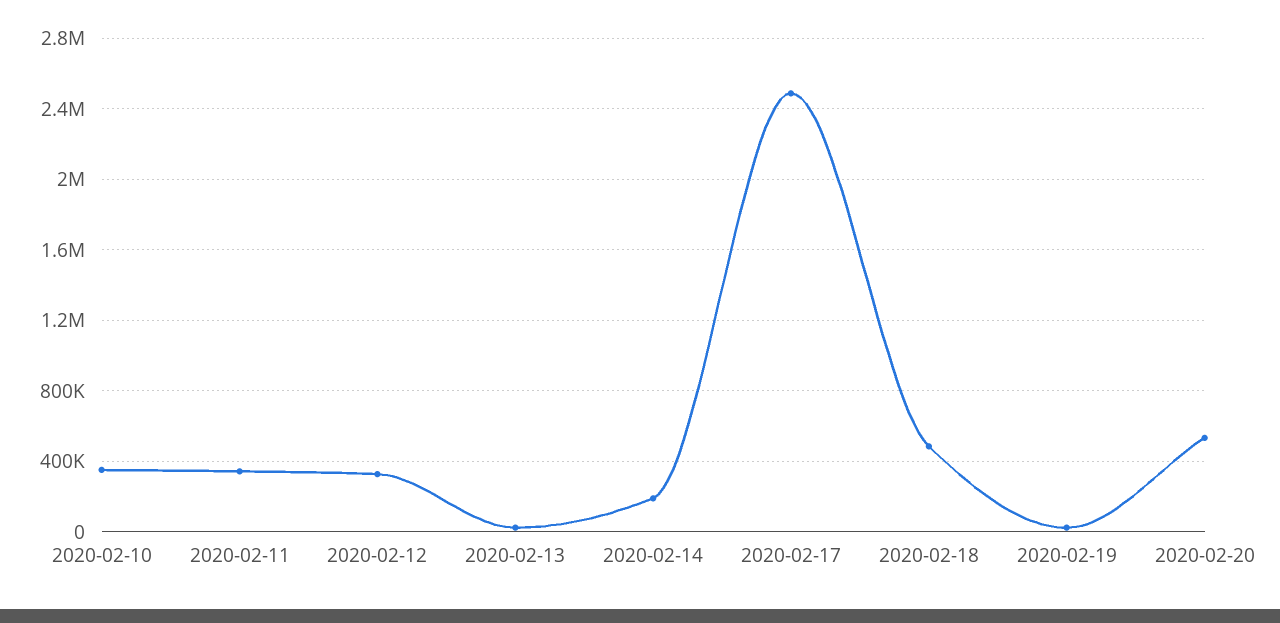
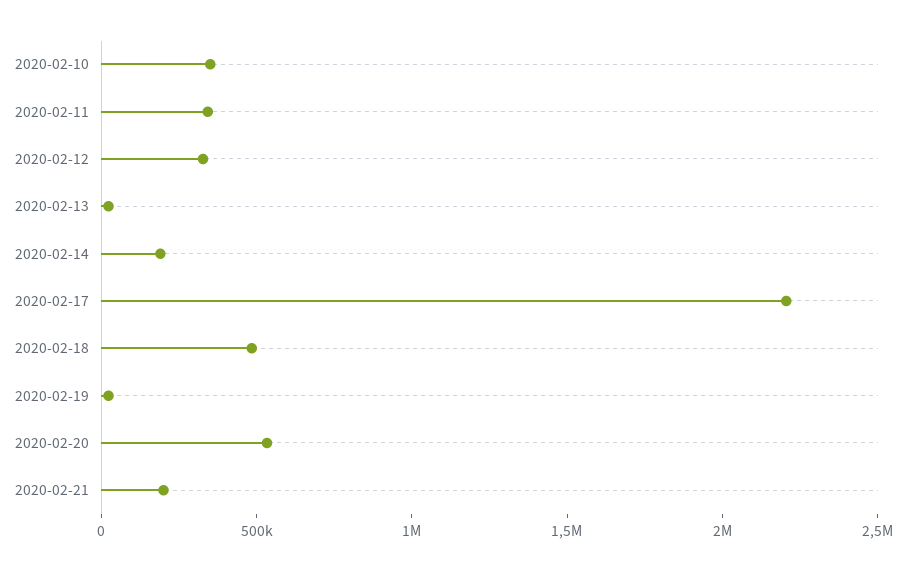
2020-02-17: 2500000 -> 2200000
2020-02-21: none -> 200000

